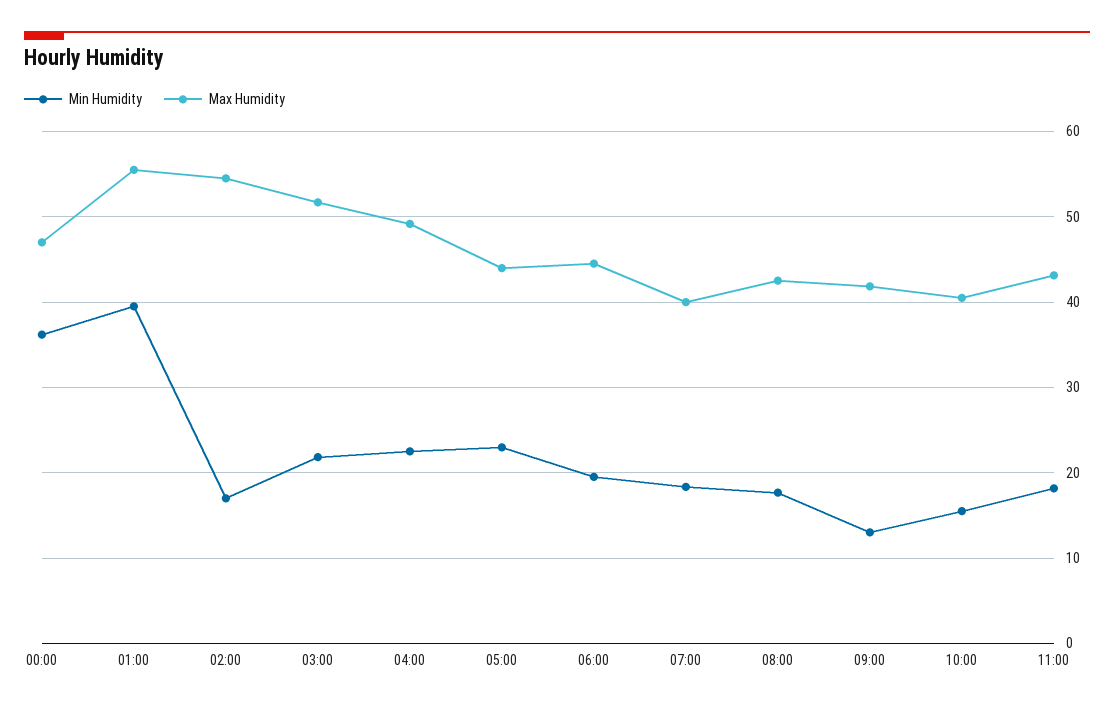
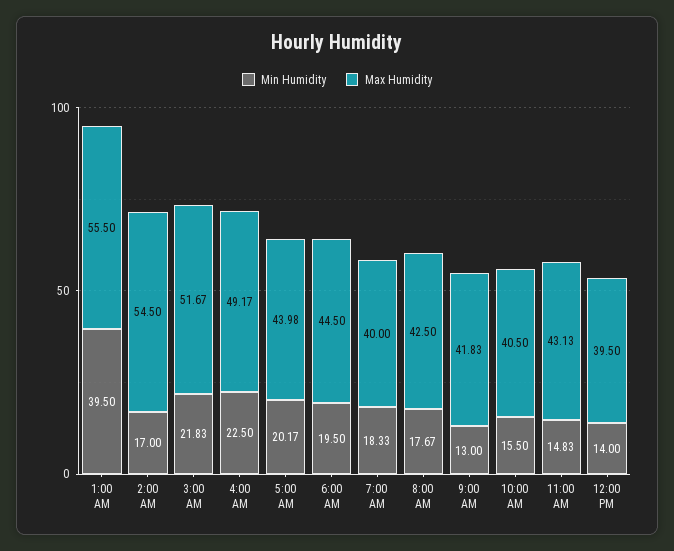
Min Humidity, 00:00: 36 -> none
Max Humidity, 00:00: 47 -> none
Min Humidity, 05:00: 23 -> 20.17
Min Humidity, 11:00: 18 -> 14.83
Min Humidity, 12:00 PM: none -> 14
Max Humidity, 12:00 PM: none -> 39.5

